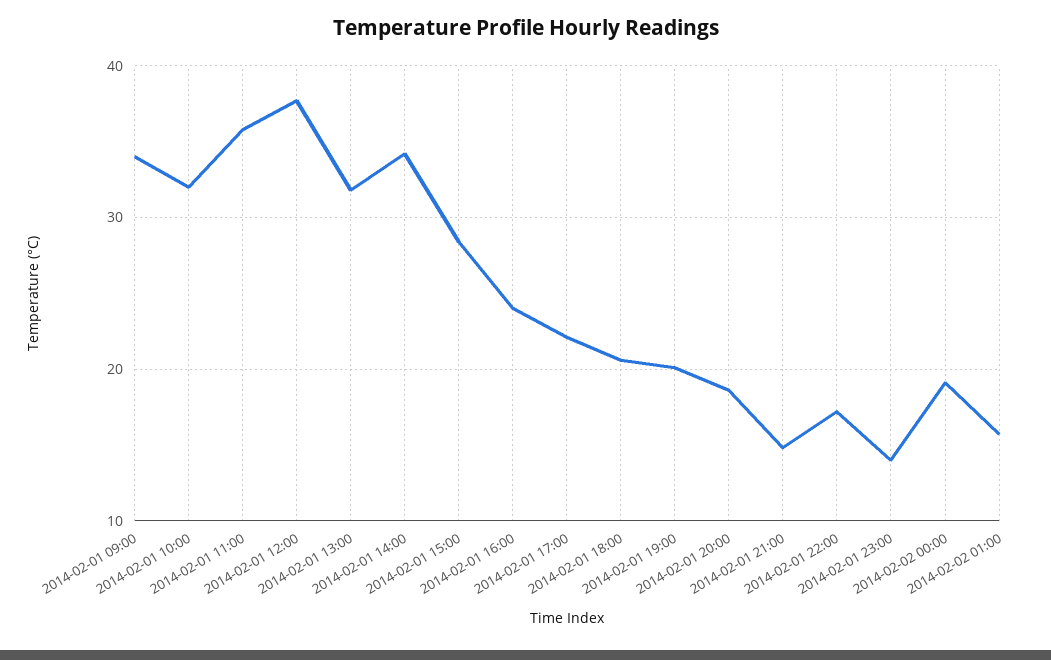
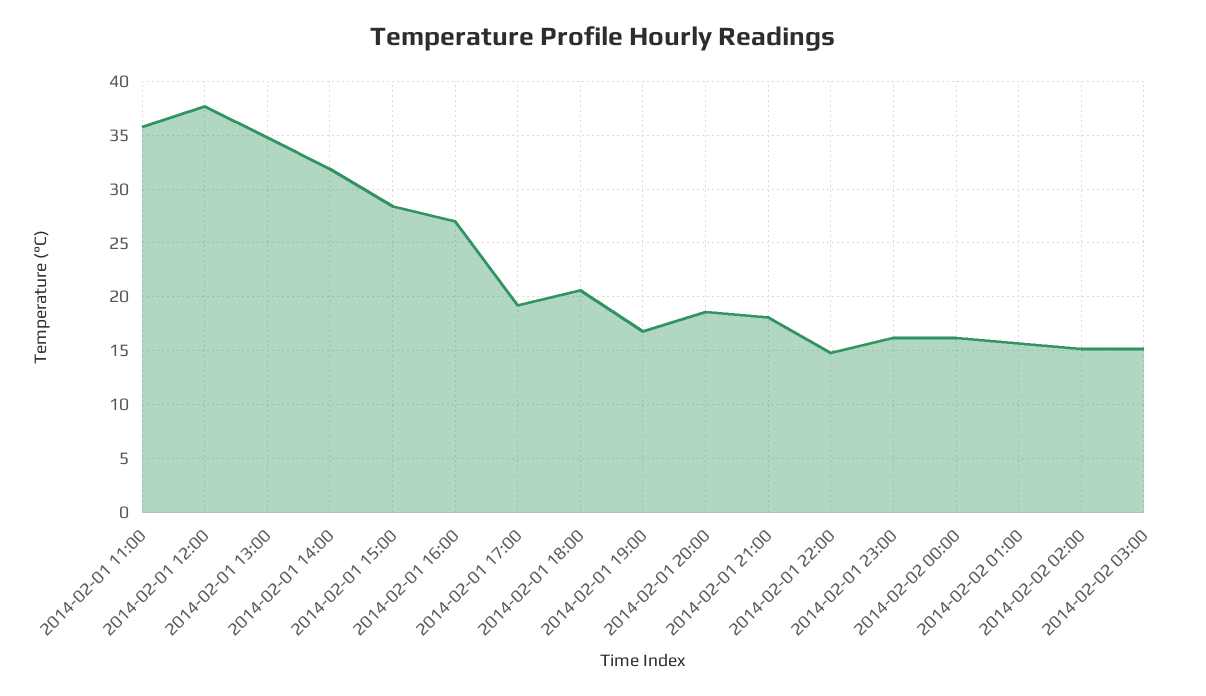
2014-02-01 09:00: 34 -> none
2014-02-01 10:00: 32 -> none
2014-02-01 13:00: 32 -> 35
2014-02-01 14:00: 34 -> 32
2014-02-01 16:00: 24 -> 27
2014-02-01 17:00: 22 -> 19
2014-02-01 19:00: 20 -> 17
2014-02-01 21:00: 15 -> 18
2014-02-01 22:00: 17 -> 15
2014-02-01 23:00: 14 -> 16
2014-02-02 00:00: 19 -> 16
2014-02-02 02:00: none -> 15
2014-02-02 03:00: none -> 15

